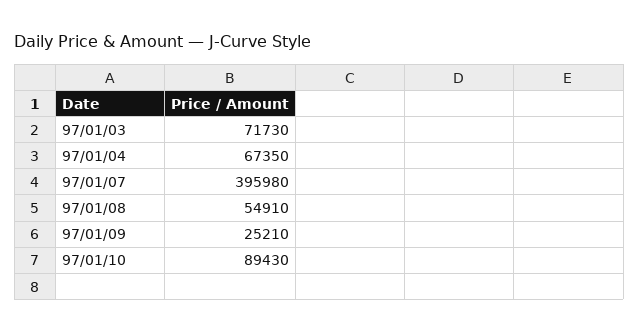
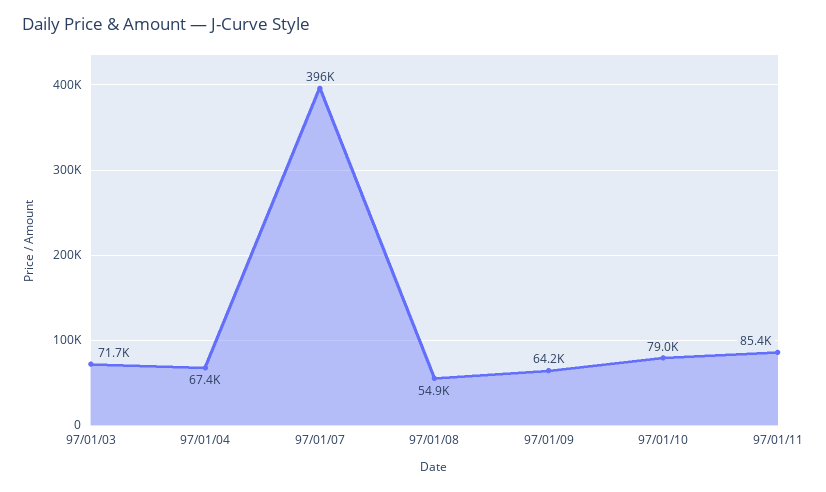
97/01/09: 25210 -> 64200
97/01/10: 89430 -> 79000
97/01/11: none -> 85400

